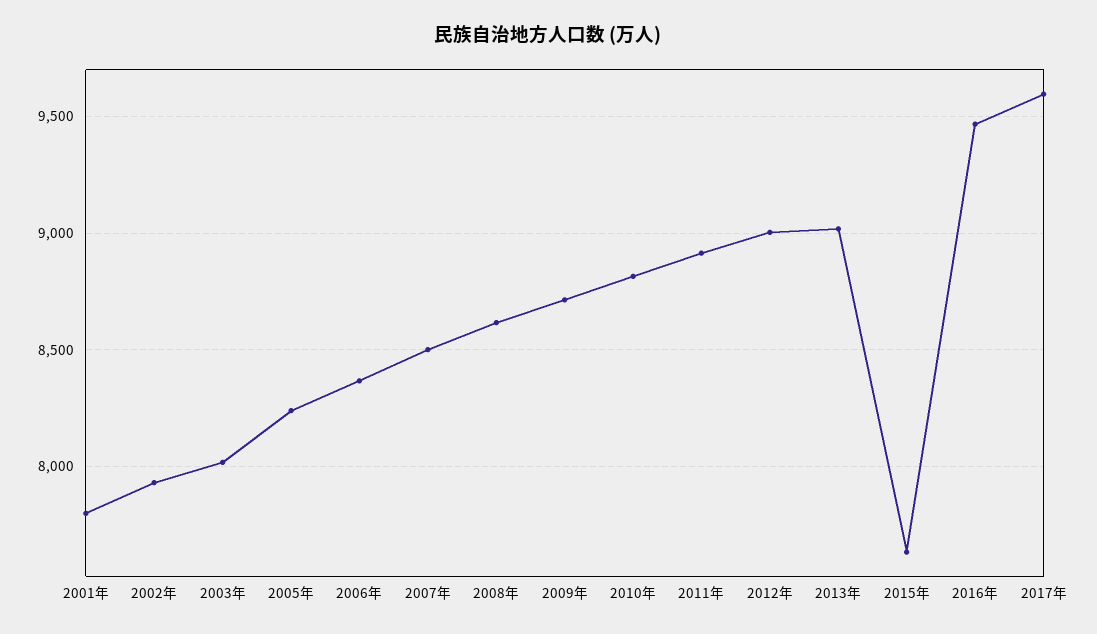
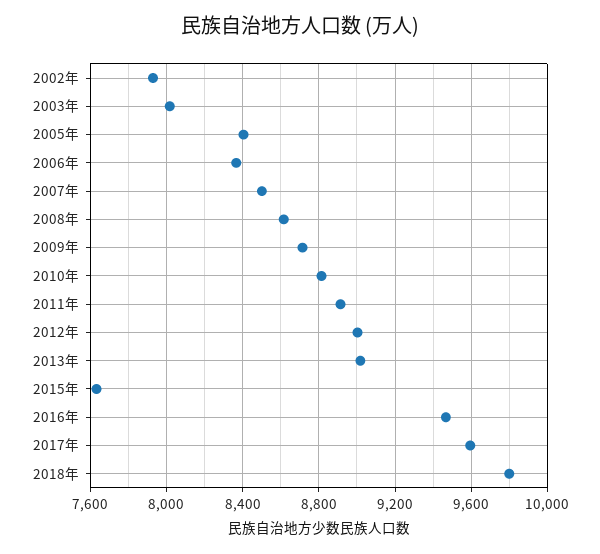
2001年: 7800 -> none
2005年: 8250 -> 8400
2018年: none -> 9800

